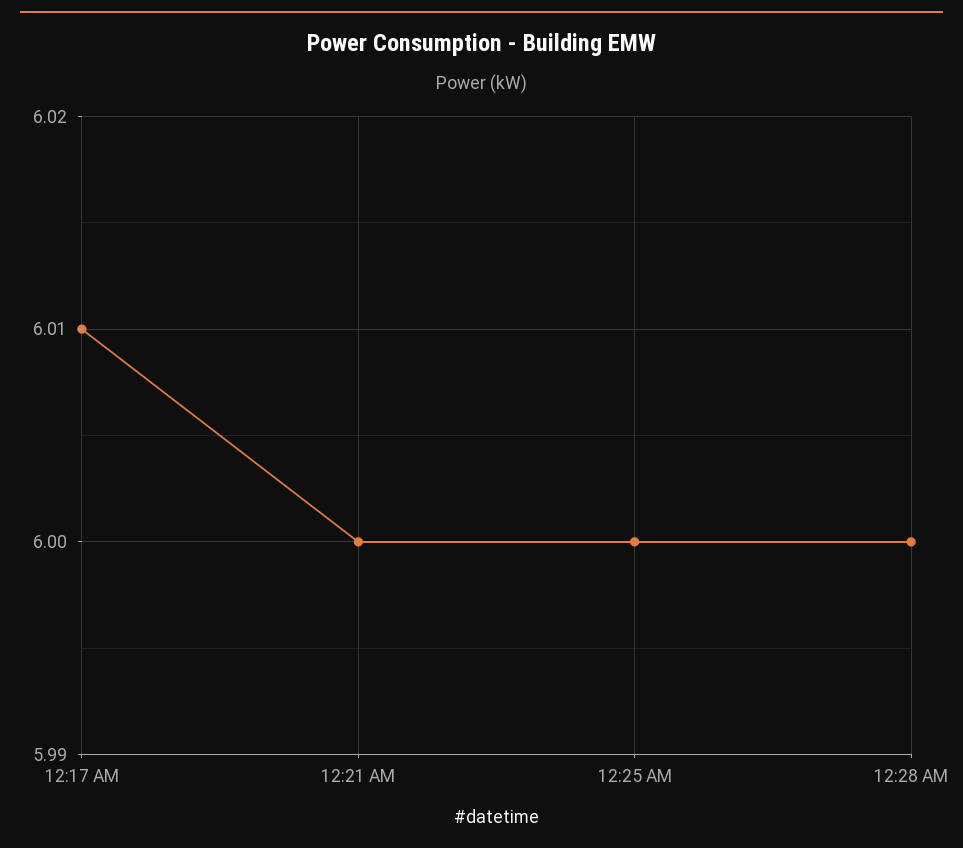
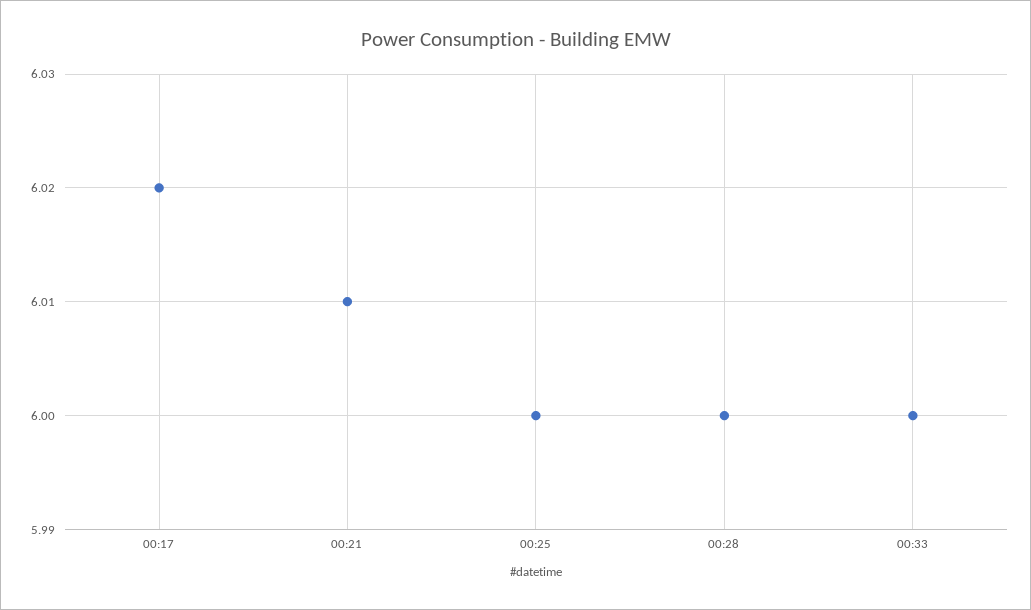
12:17 AM: 6.01 -> 6.02
12:21 AM: 6 -> 6.01
00:33: none -> 6

